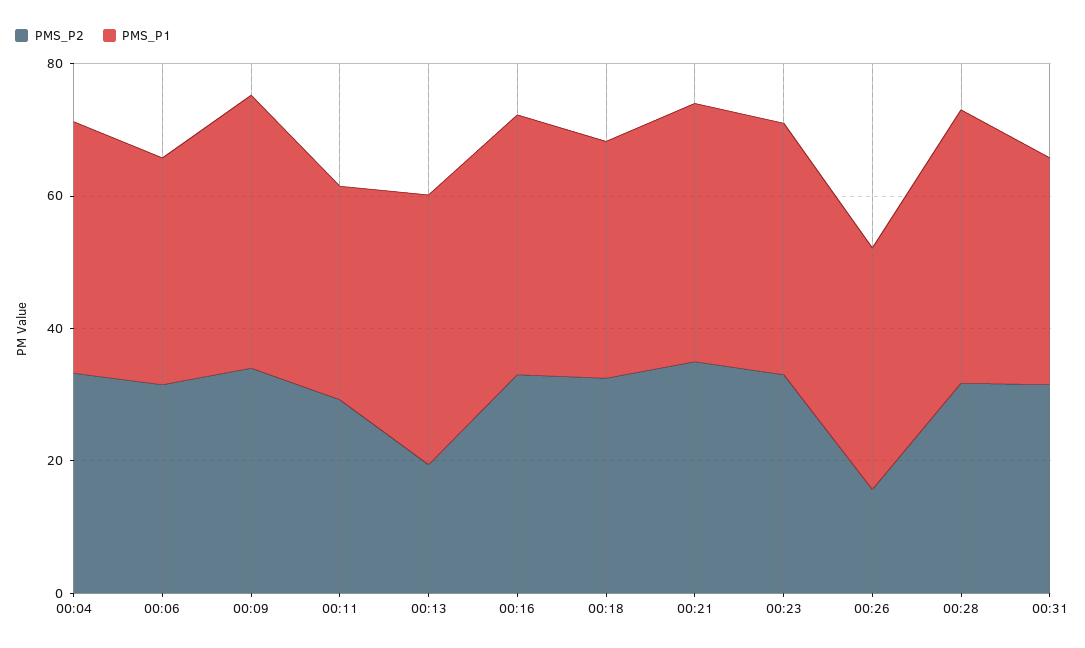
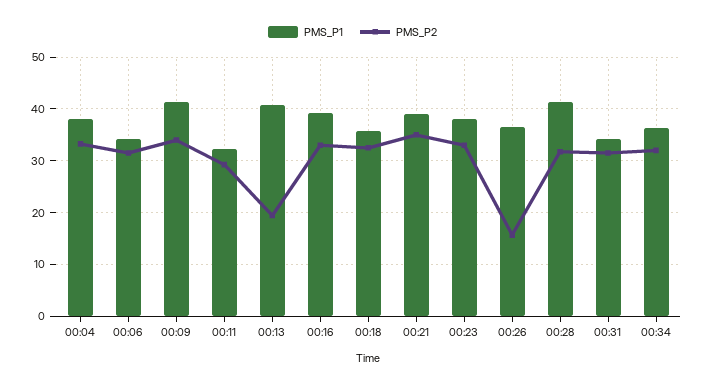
PMS_P1, 00:34: none -> 36
PMS_P2, 00:34: none -> 32

